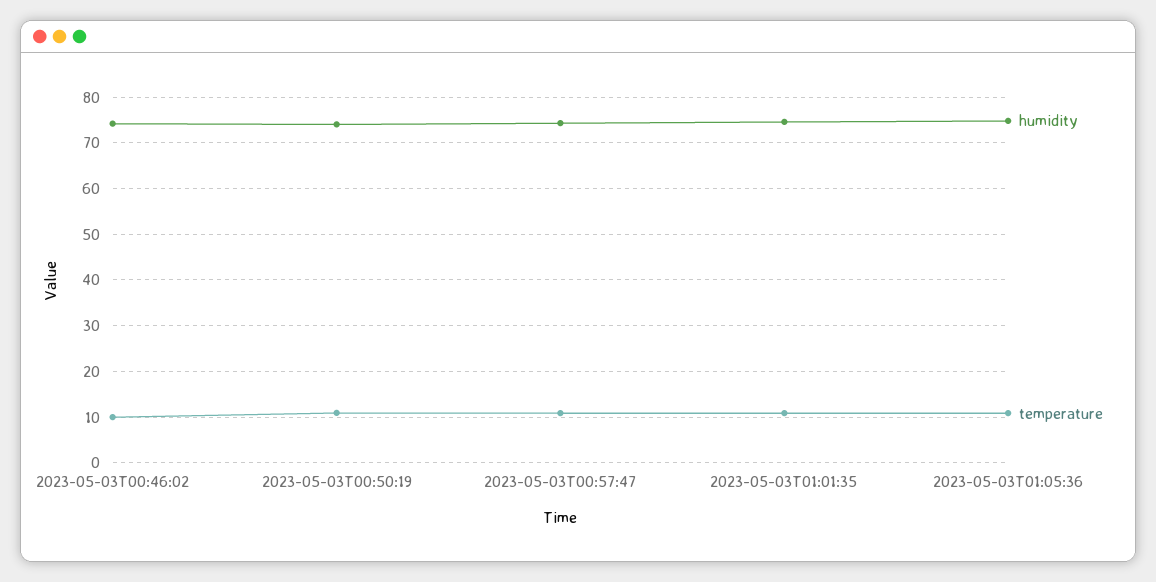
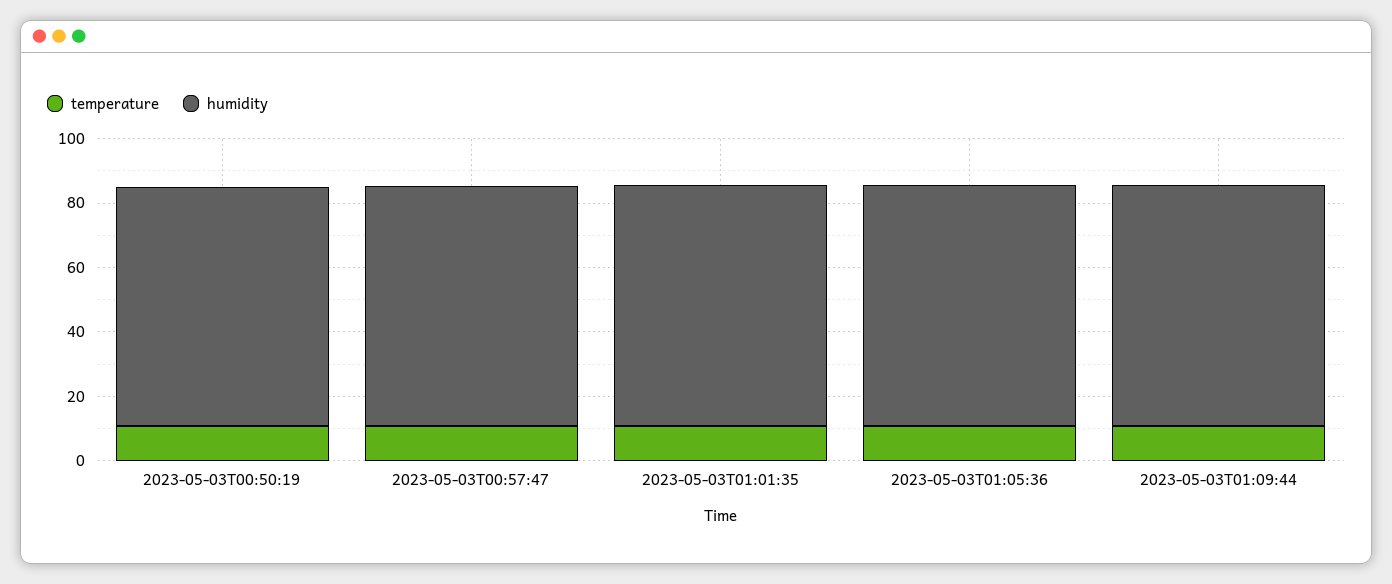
humidity, 2023-05-03T00:46:02: 74 -> none
temperature, 2023-05-03T00:46:02: 10 -> none
temperature, 2023-05-03T01:09:44: none -> 10
humidity, 2023-05-03T01:09:44: none -> 75

